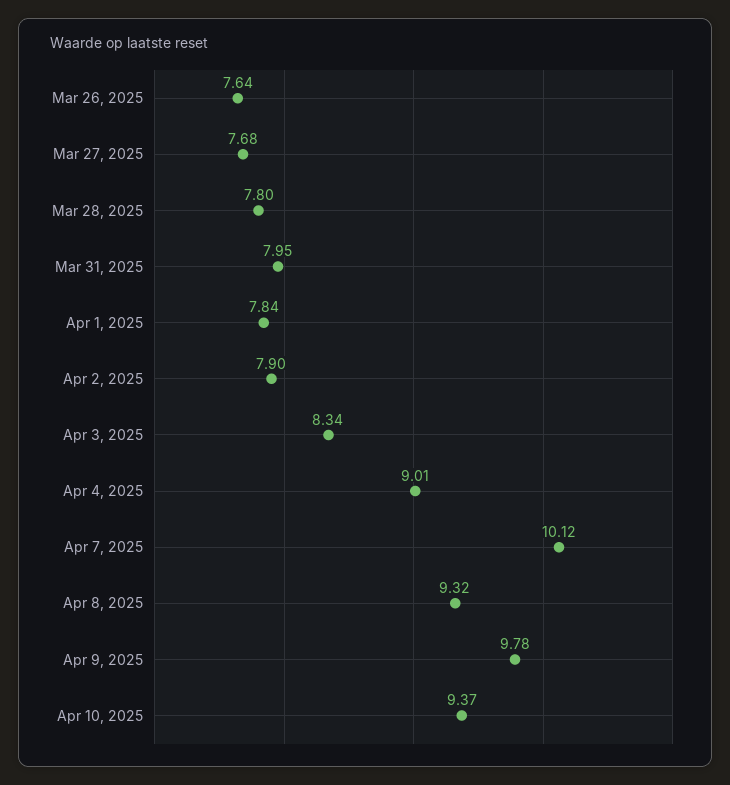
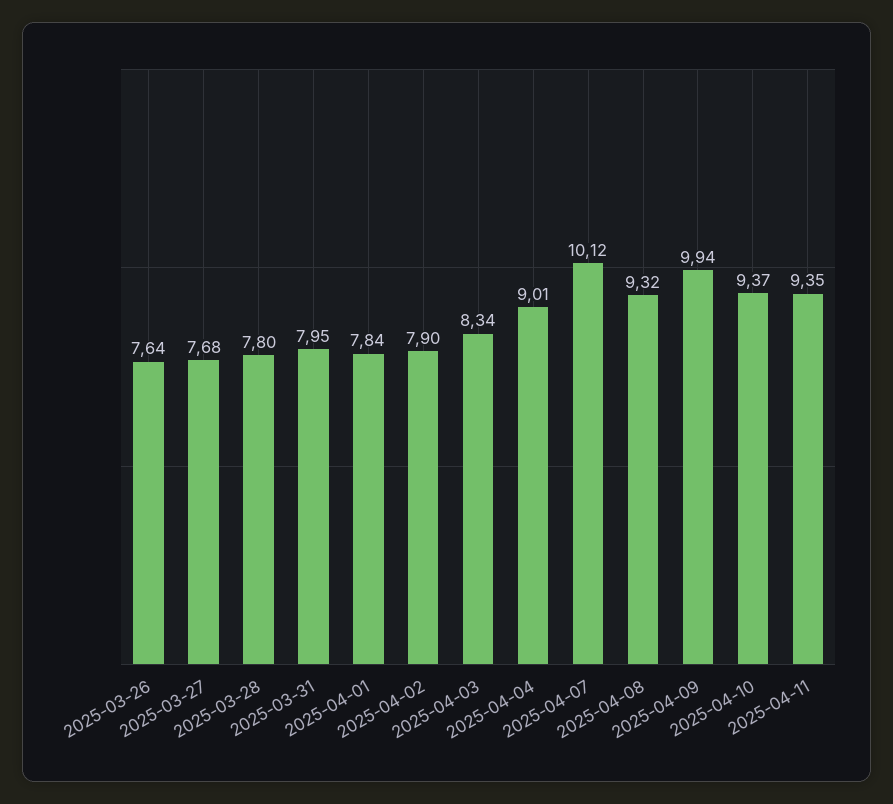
Apr 9, 2025: 9.78 -> 9.94
2025-04-11: none -> 9.35

